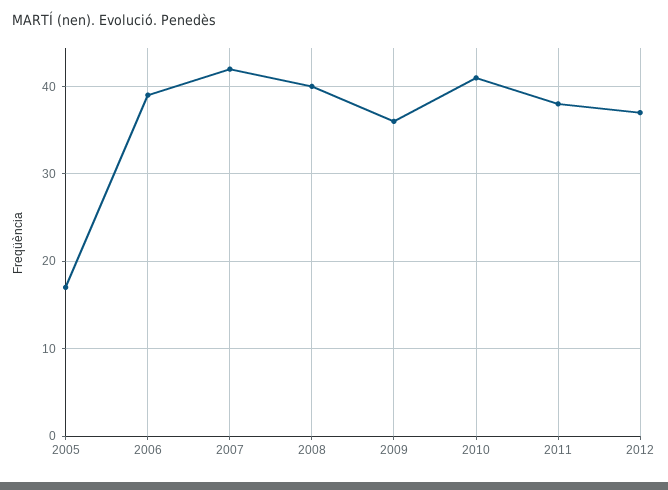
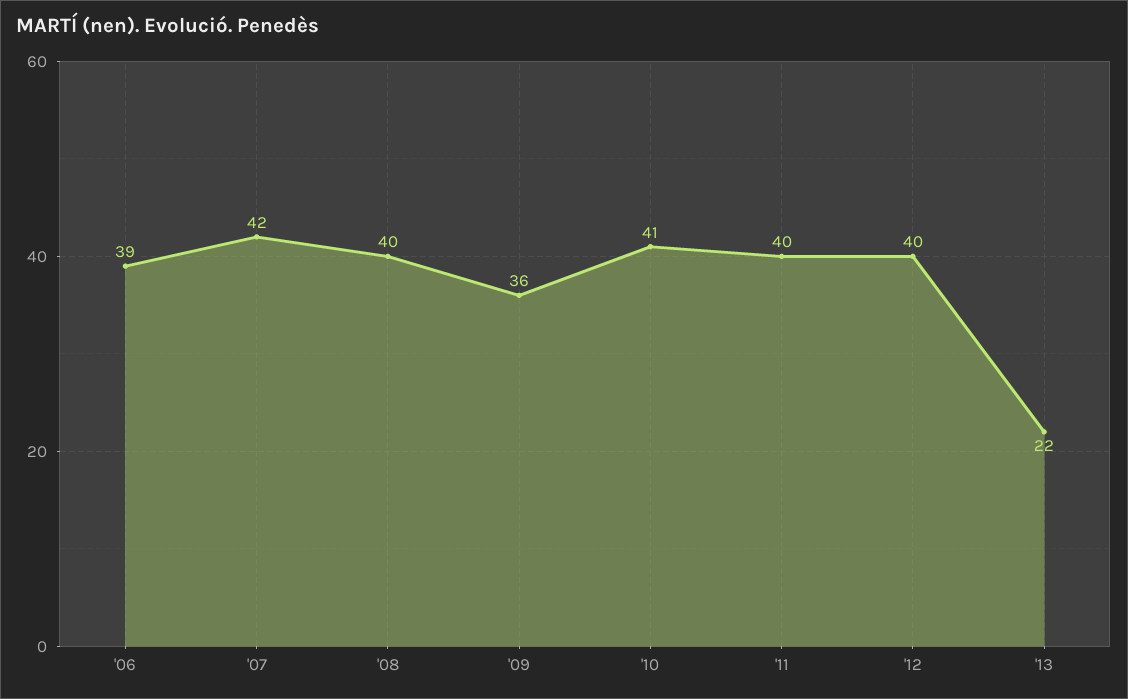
2005: 17 -> none
2011: 38 -> 40
2012: 37 -> 40
'13: none -> 22

